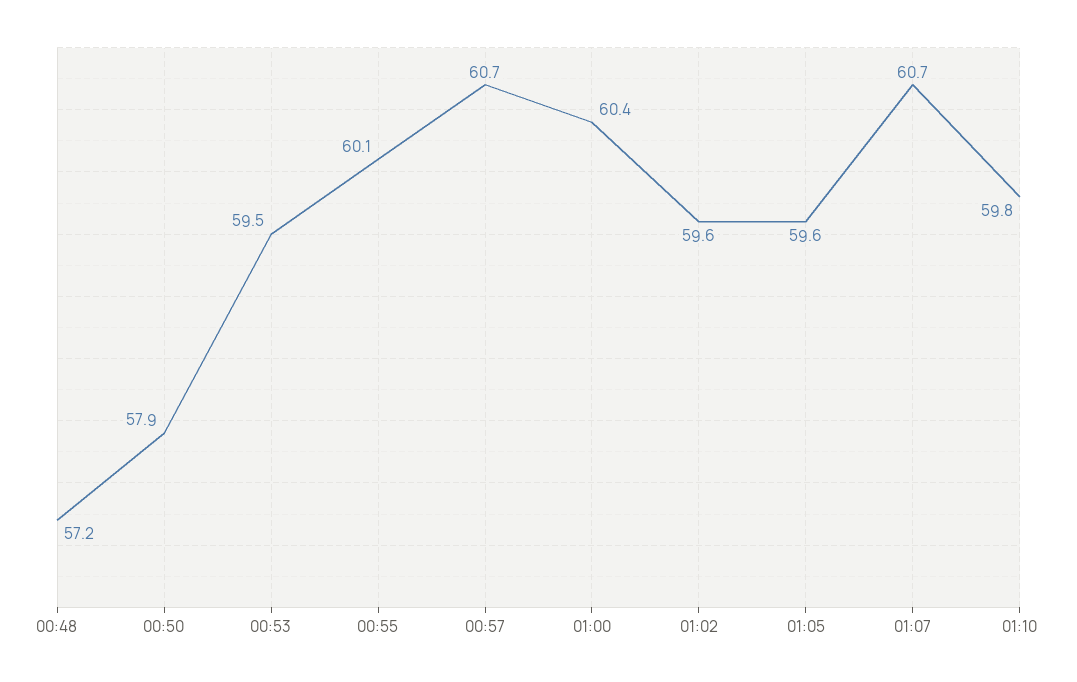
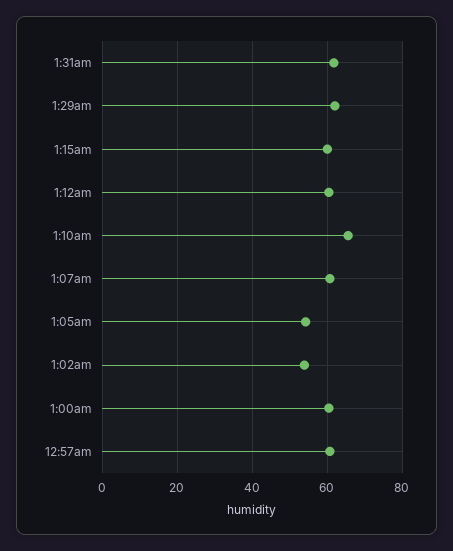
00:48: 57.2 -> none
00:50: 57.9 -> none
00:53: 59.5 -> none
00:55: 60.1 -> none
01:02: 59.6 -> 54
01:05: 59.6 -> 54
01:10: 59.8 -> 66
1:31am: none -> 62
1:29am: none -> 62
1:15am: none -> 60
1:12am: none -> 60

